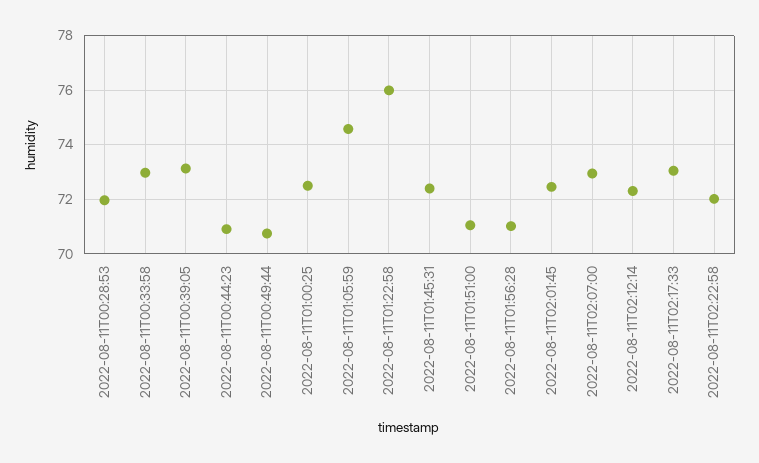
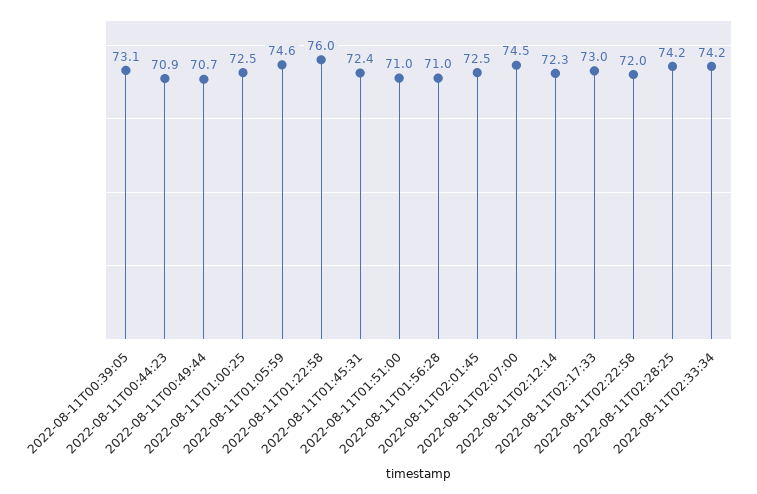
2022-08-11T00:28:53: 72 -> none
2022-08-11T00:33:58: 73 -> none
2022-08-11T02:07:00: 73 -> 74.5
2022-08-11T02:28:25: none -> 74.2
2022-08-11T02:33:34: none -> 74.2

